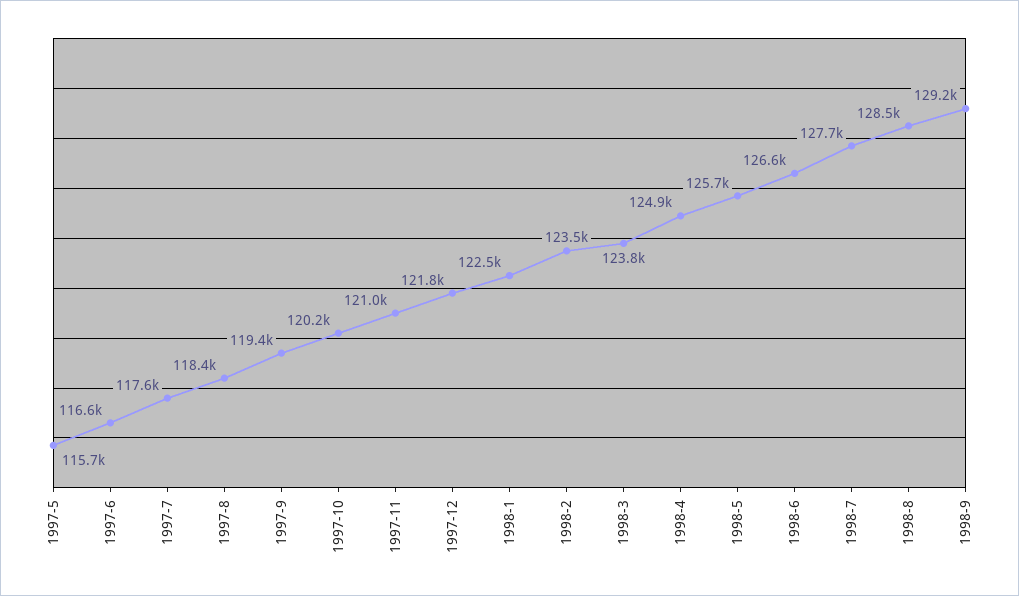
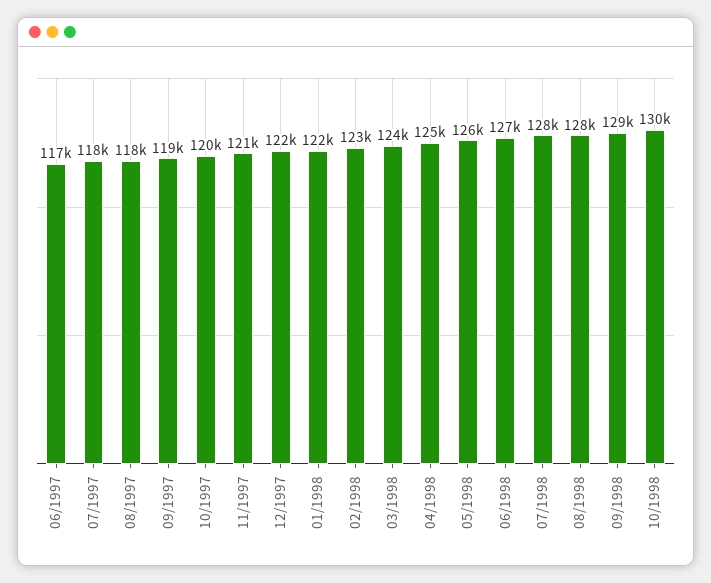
1997-5: 115700 -> none
10/1998: none -> 130000

